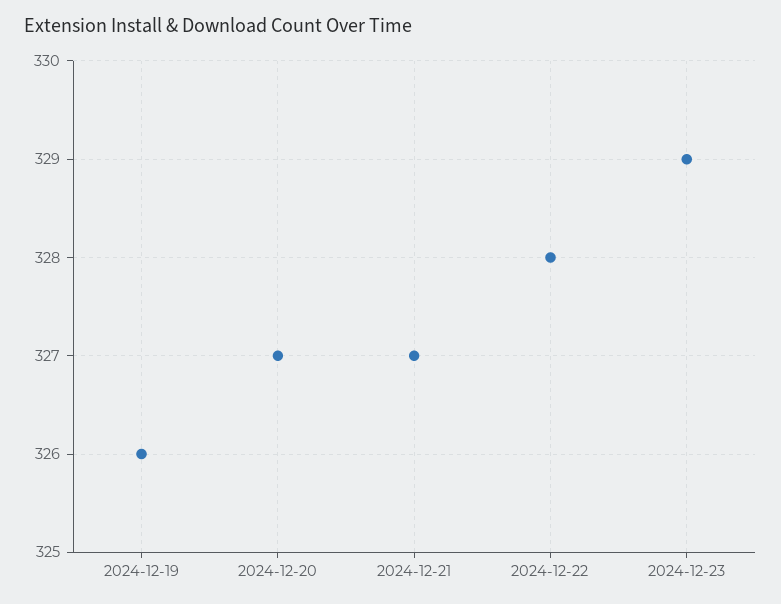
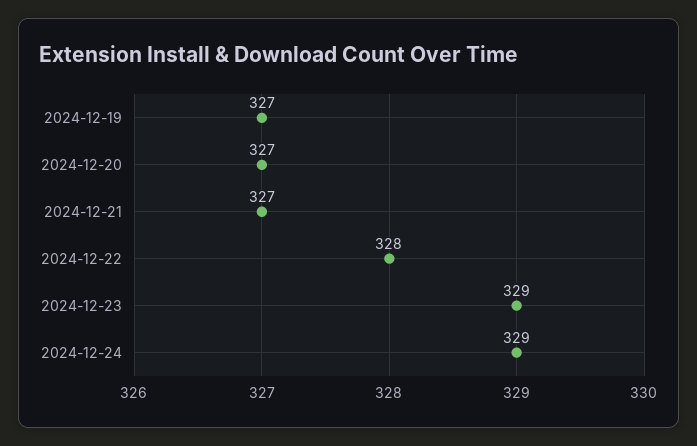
2024-12-19: 326 -> 327
2024-12-24: none -> 329

